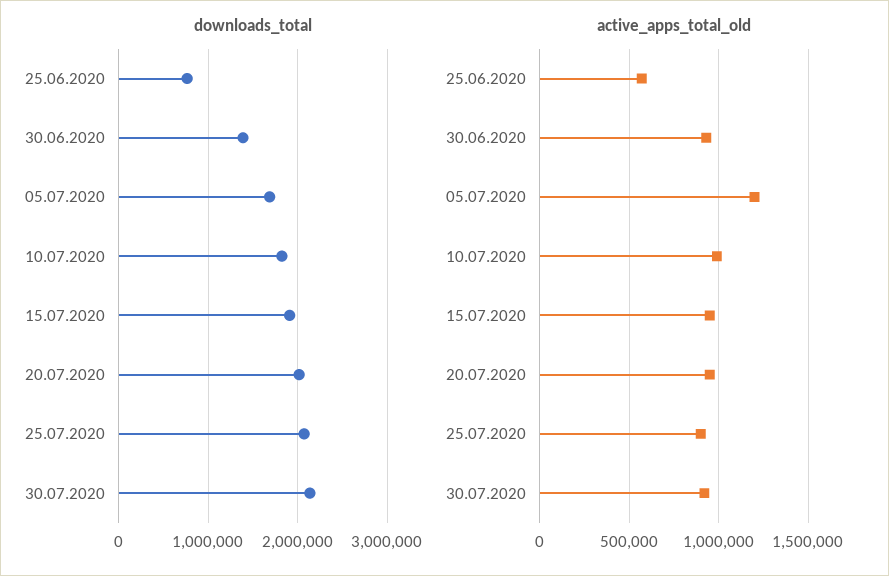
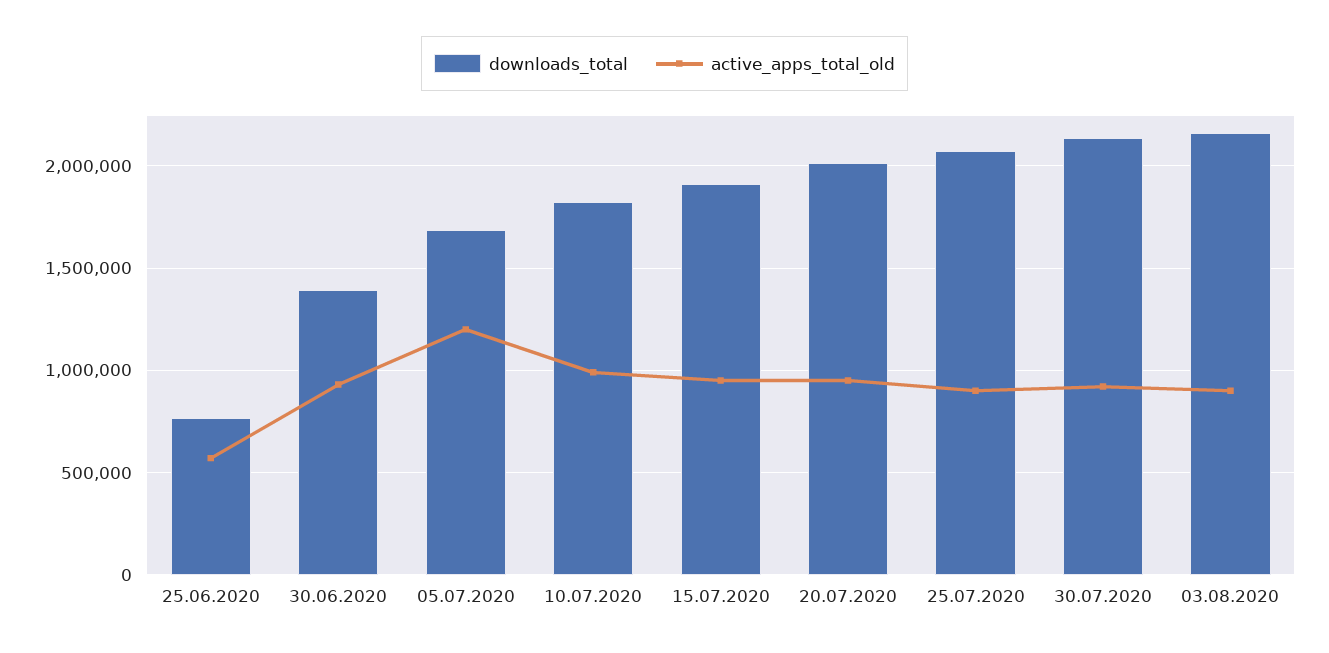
downloads_total, 03.08.2020: none -> 2150000
active_apps_total_old, 03.08.2020: none -> 900000

